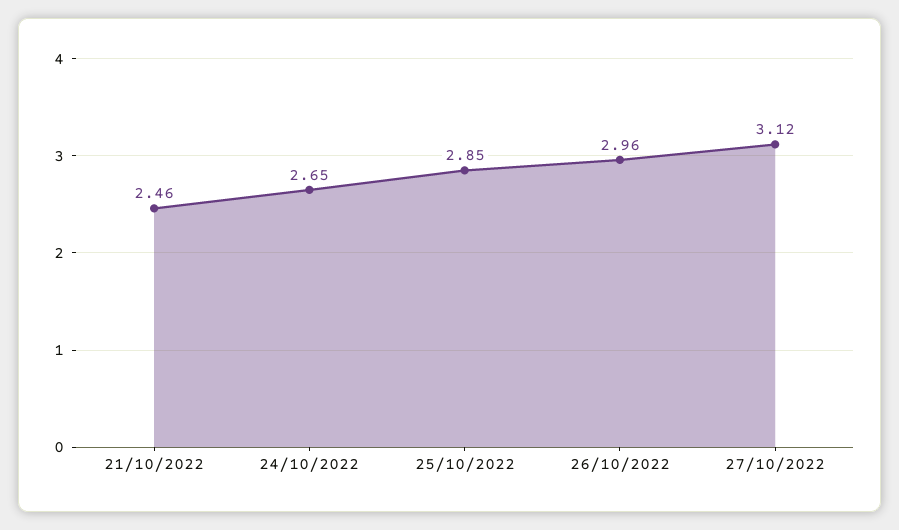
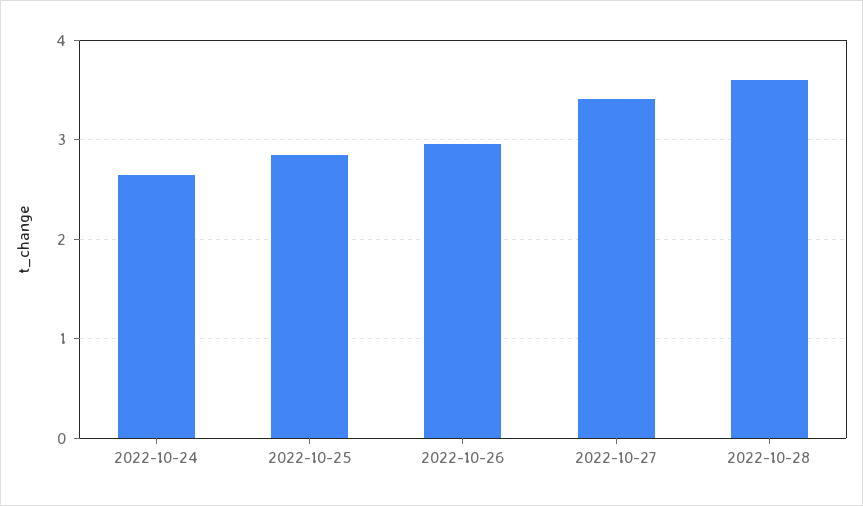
21/10/2022: 2.46 -> none
27/10/2022: 3.12 -> 3.4
2022-10-28: none -> 3.6

